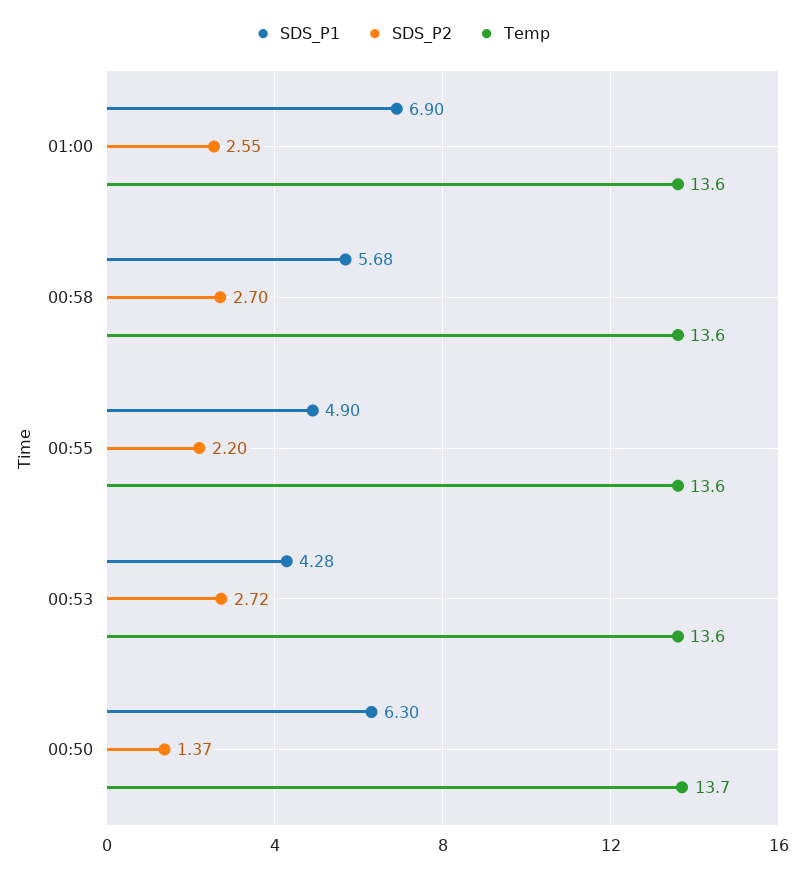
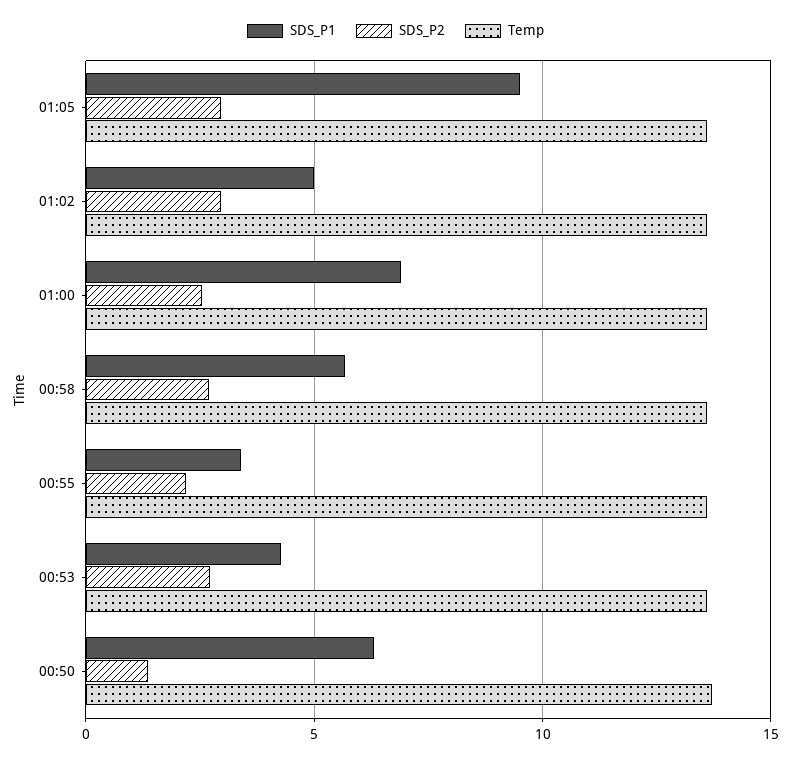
SDS_P1, 00:55: 4.9 -> 3.5
SDS_P1, 01:05: none -> 9.5
SDS_P2, 01:05: none -> 3
Temp, 01:05: none -> 13.5
SDS_P1, 01:02: none -> 5
SDS_P2, 01:02: none -> 3
Temp, 01:02: none -> 13.5

